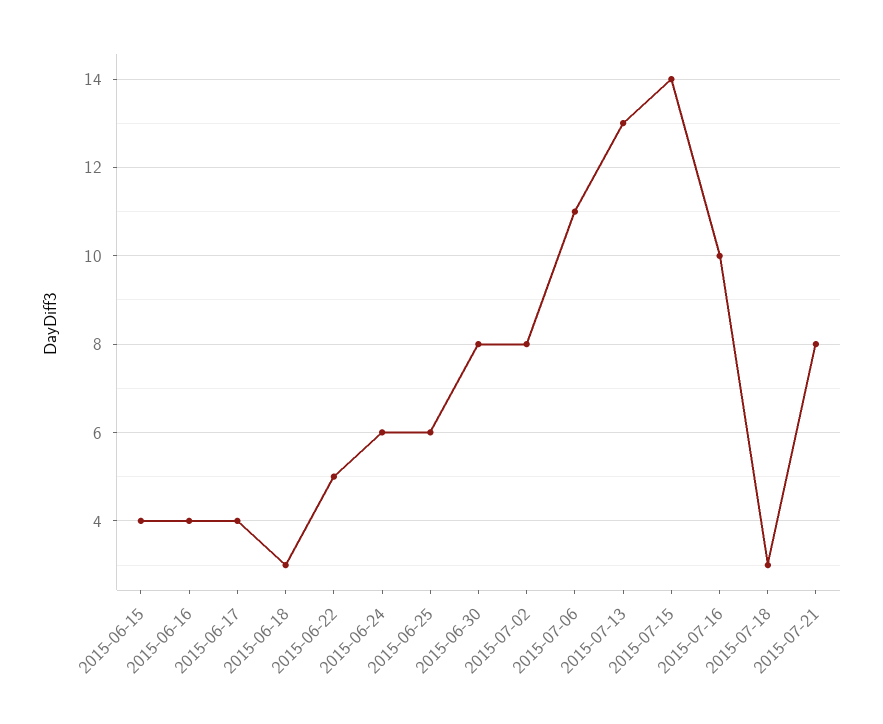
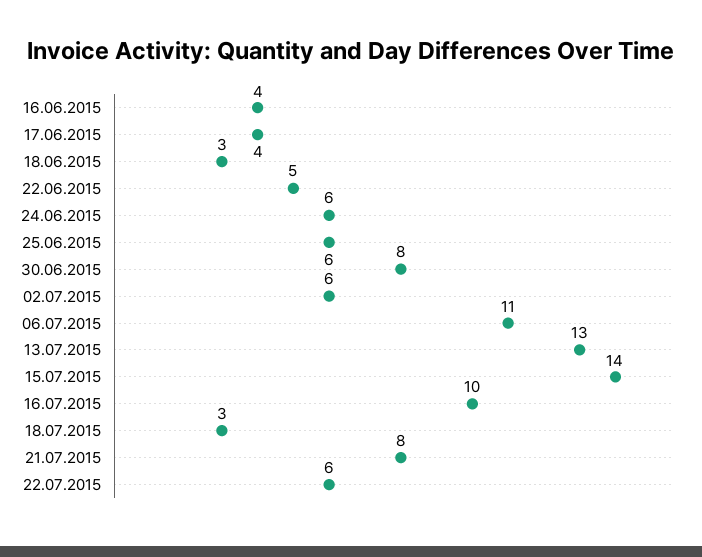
2015-06-15: 4 -> none
2015-07-02: 8 -> 6
22.07.2015: none -> 6

